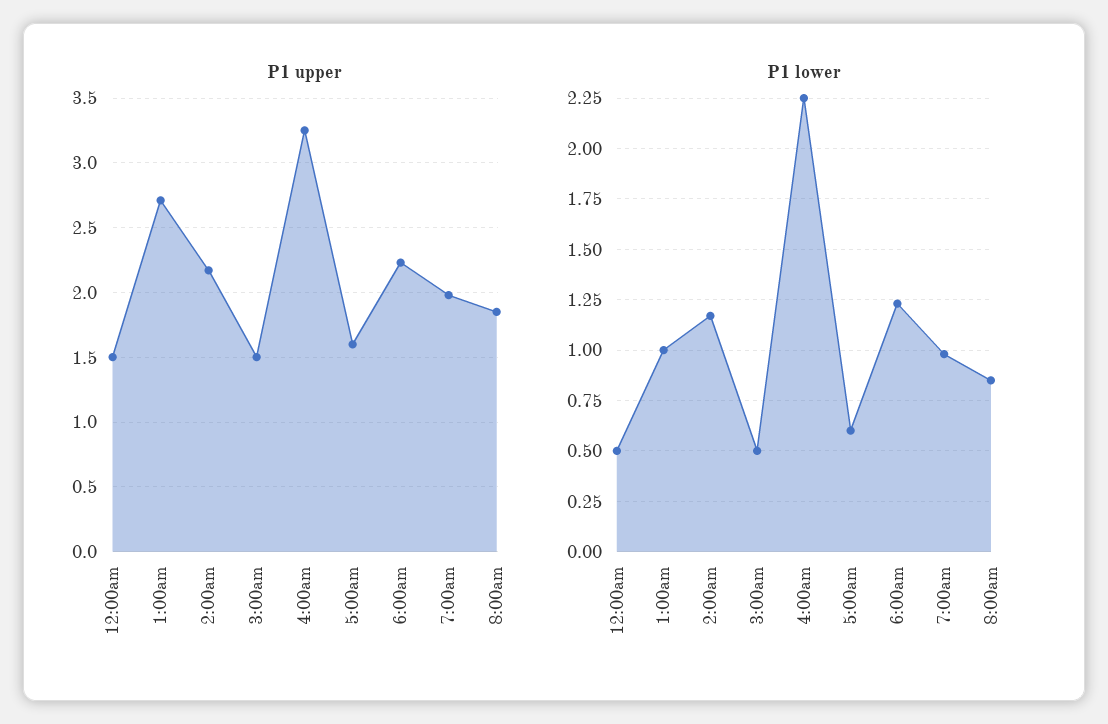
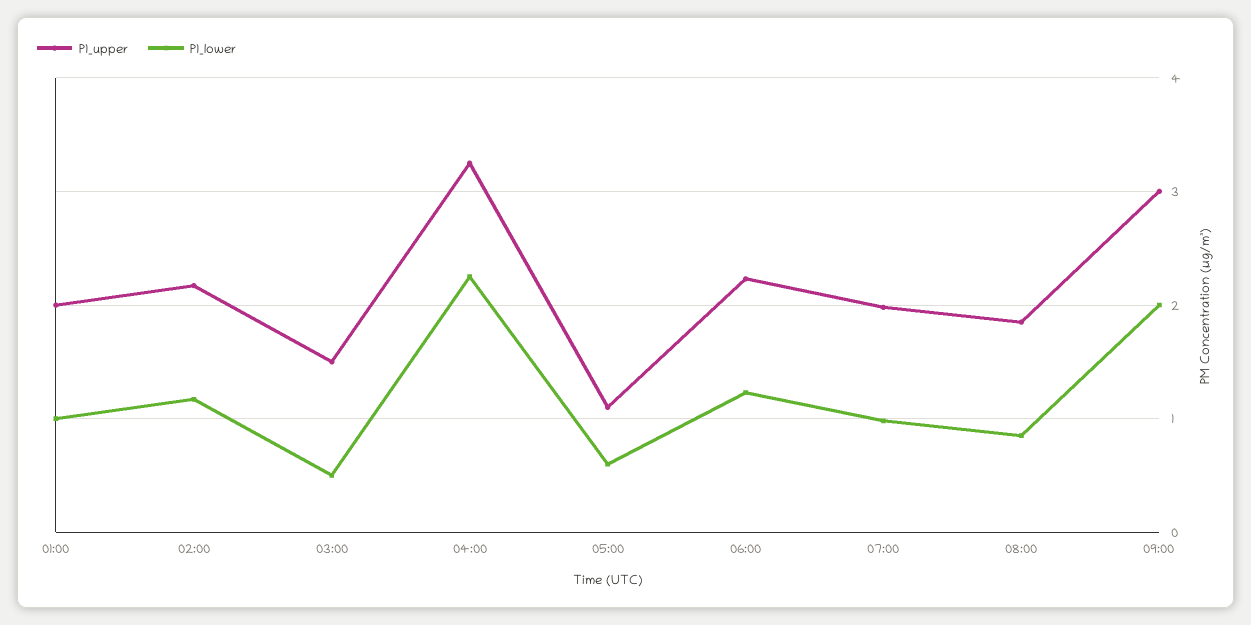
P1 upper, 12:00am: 1.5 -> none
P1 upper, 1:00am: 2.7 -> 2
P1 upper, 5:00am: 1.6 -> 1.1
P1 lower, 12:00am: 0.5 -> none
P1 upper, 09:00: none -> 3
P1 lower, 09:00: none -> 2

